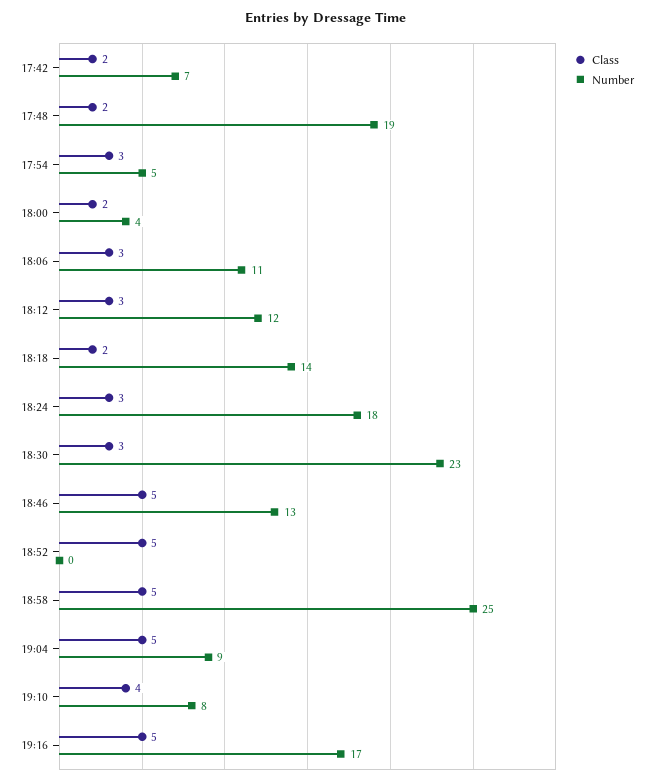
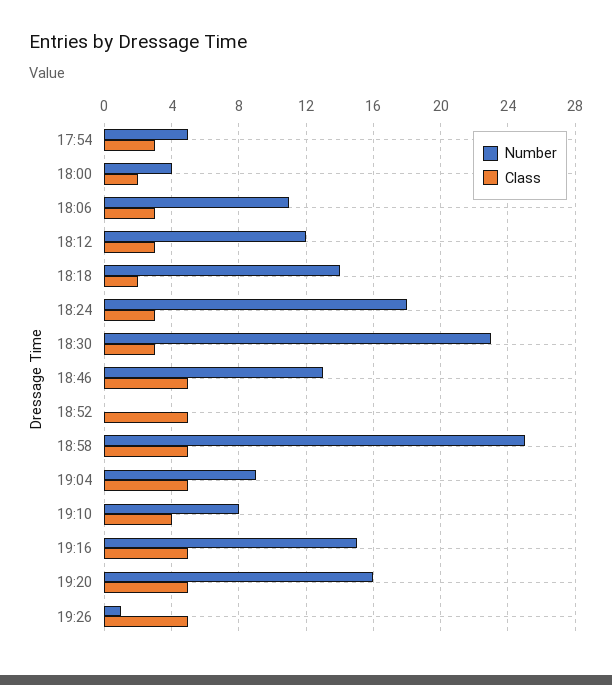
Class, 17:42: 2 -> none
Number, 17:42: 7 -> none
Class, 17:48: 2 -> none
Number, 17:48: 19 -> none
Number, 19:16: 17 -> 15
Number, 19:20: none -> 16
Class, 19:20: none -> 5
Number, 19:26: none -> 1
Class, 19:26: none -> 5

